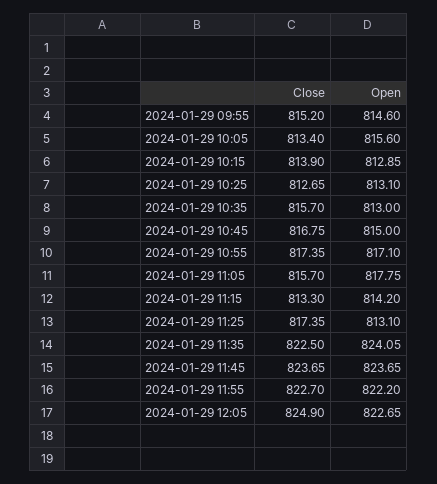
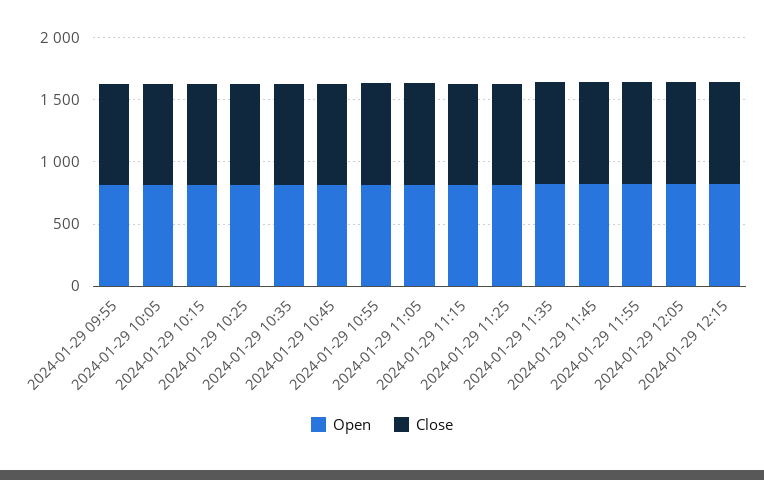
Open, 2024-01-29 12:15: none -> 800
Close, 2024-01-29 12:15: none -> 800

